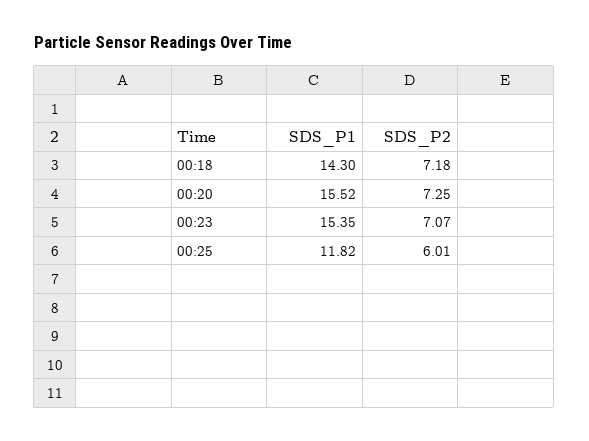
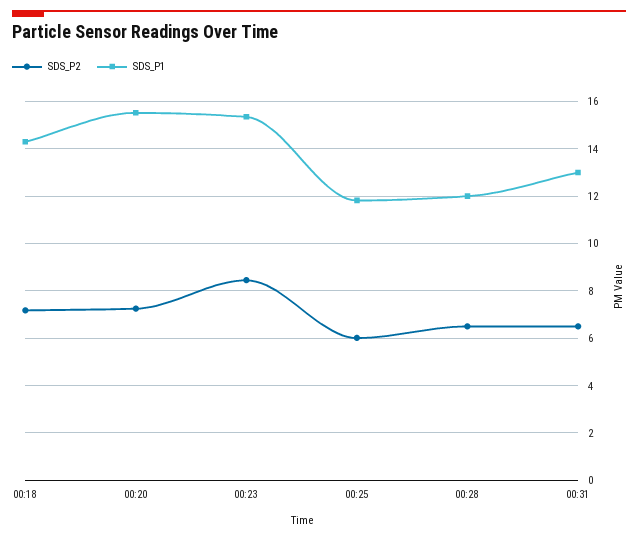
SDS_P2, 00:23: 7.07 -> 8.5
SDS_P2, 00:28: none -> 6.5
SDS_P1, 00:28: none -> 12
SDS_P2, 00:31: none -> 6.5
SDS_P1, 00:31: none -> 13

